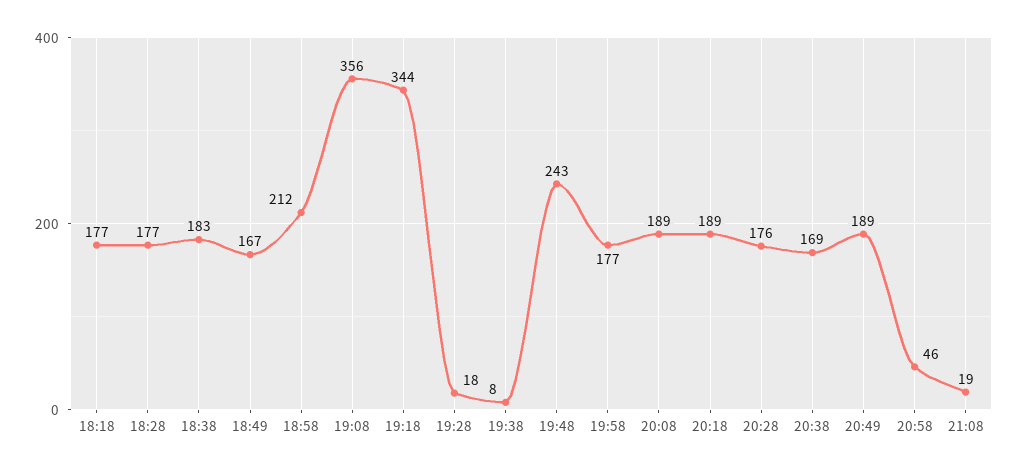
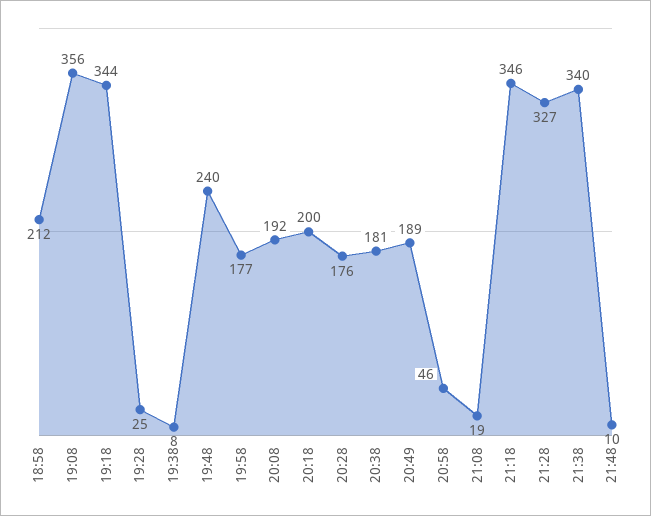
18:18: 177 -> none
18:28: 177 -> none
18:38: 183 -> none
18:49: 167 -> none
19:28: 18 -> 25
19:48: 243 -> 240
20:08: 189 -> 192
20:18: 189 -> 200
20:38: 169 -> 181
21:18: none -> 346
21:28: none -> 327
21:38: none -> 340
21:48: none -> 10

